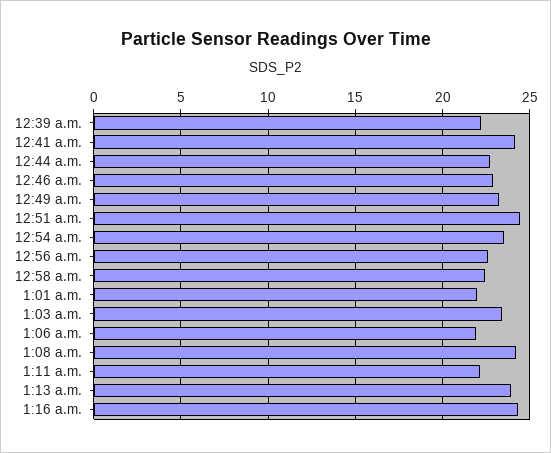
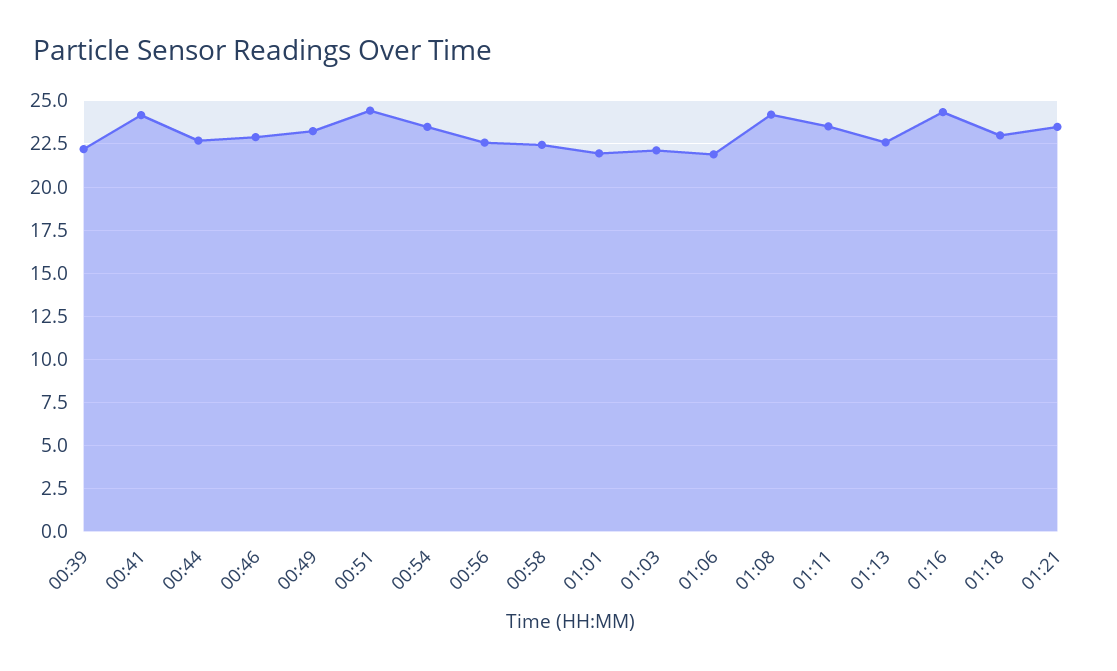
1:03 a.m.: 23.5 -> 22
1:11 a.m.: 22 -> 23.5
1:13 a.m.: 24 -> 22.5
01:18: none -> 23
01:21: none -> 23.5

